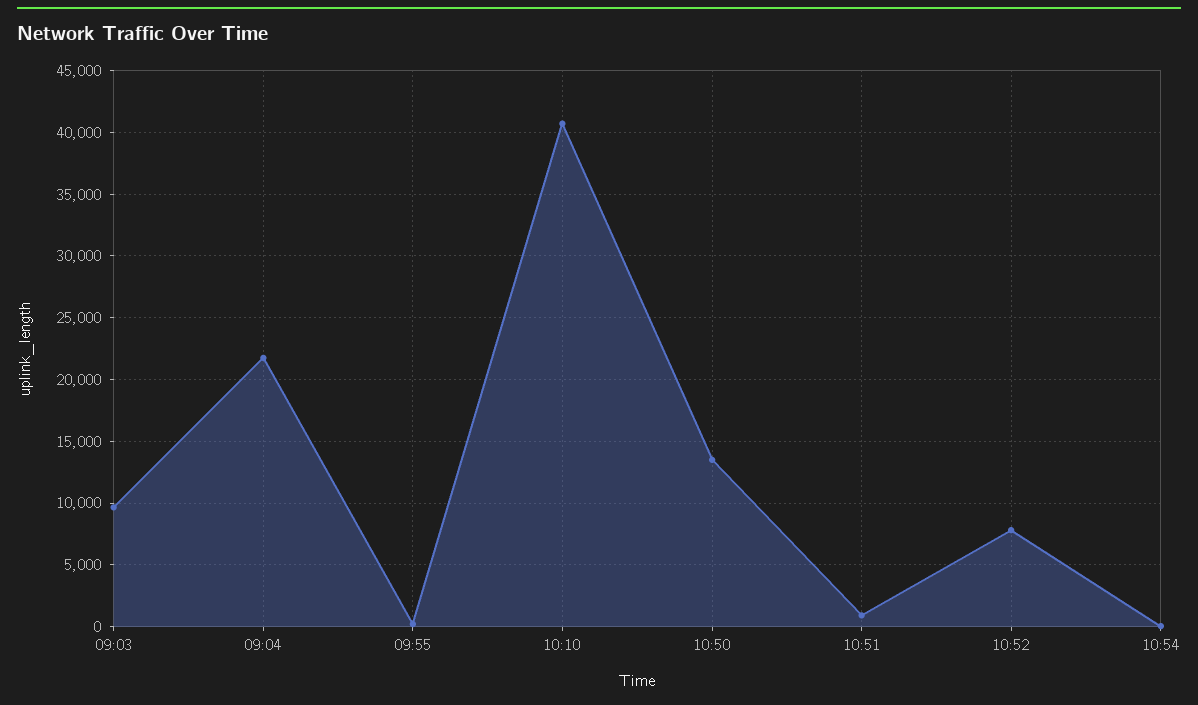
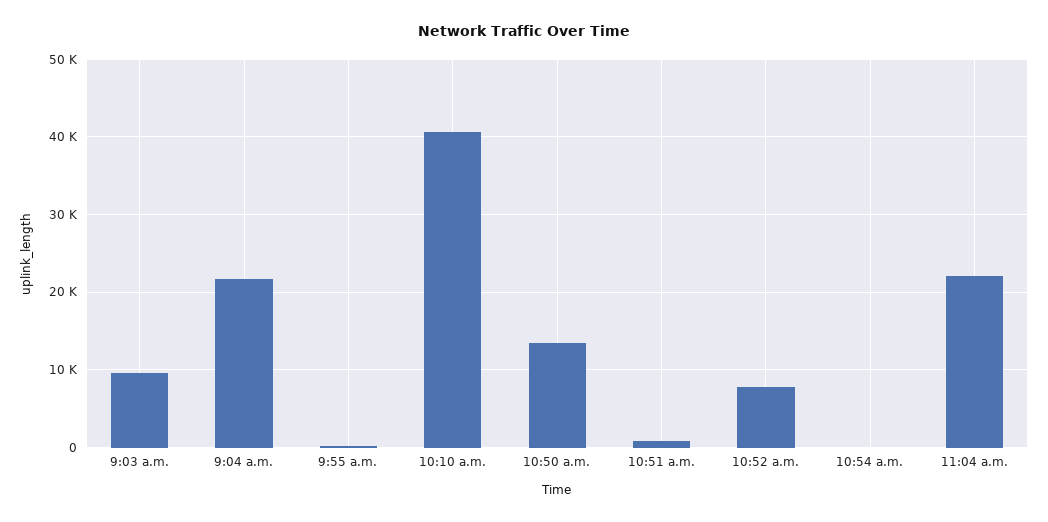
11:04 a.m.: none -> 22000

